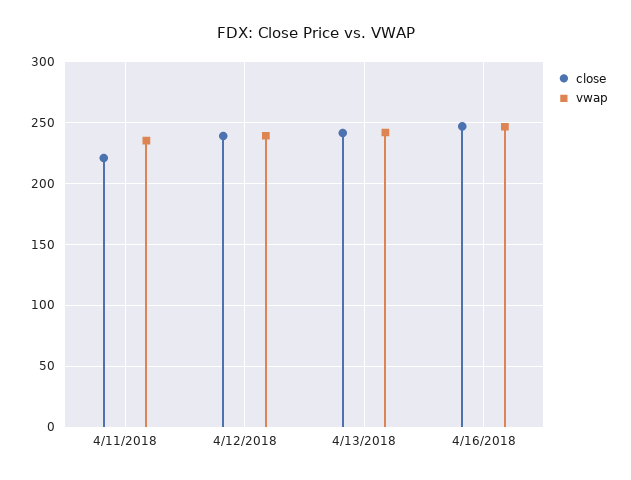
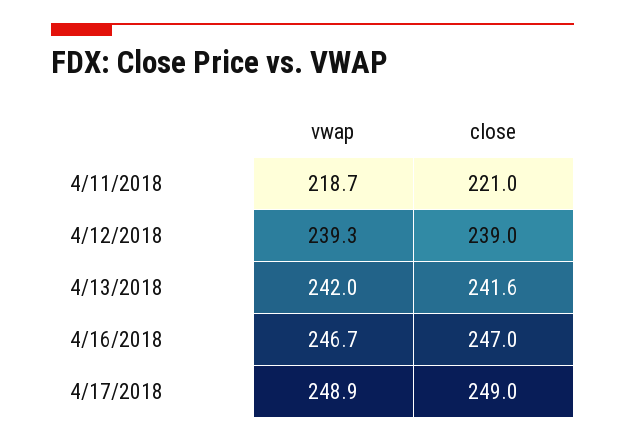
vwap, 4/11/2018: 235 -> 218.7
vwap, 4/17/2018: none -> 248.9
close, 4/17/2018: none -> 249

